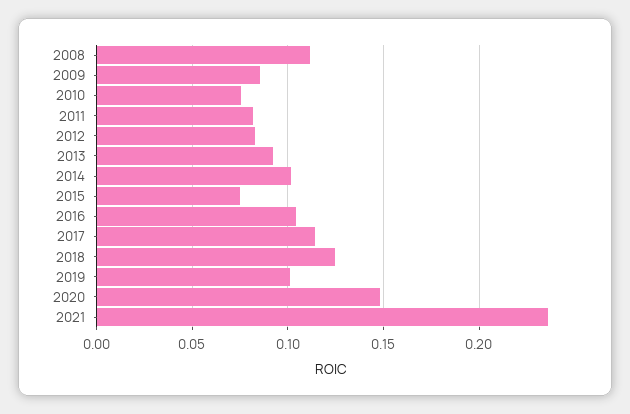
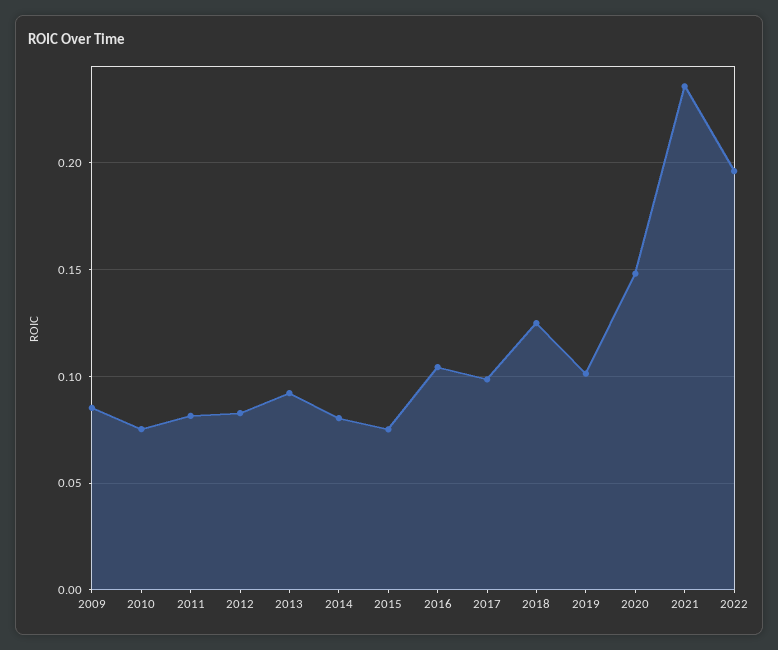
2008: 0.11 -> none
2014: 0.1 -> 0.08
2017: 0.115 -> 0.1
2022: none -> 0.195

